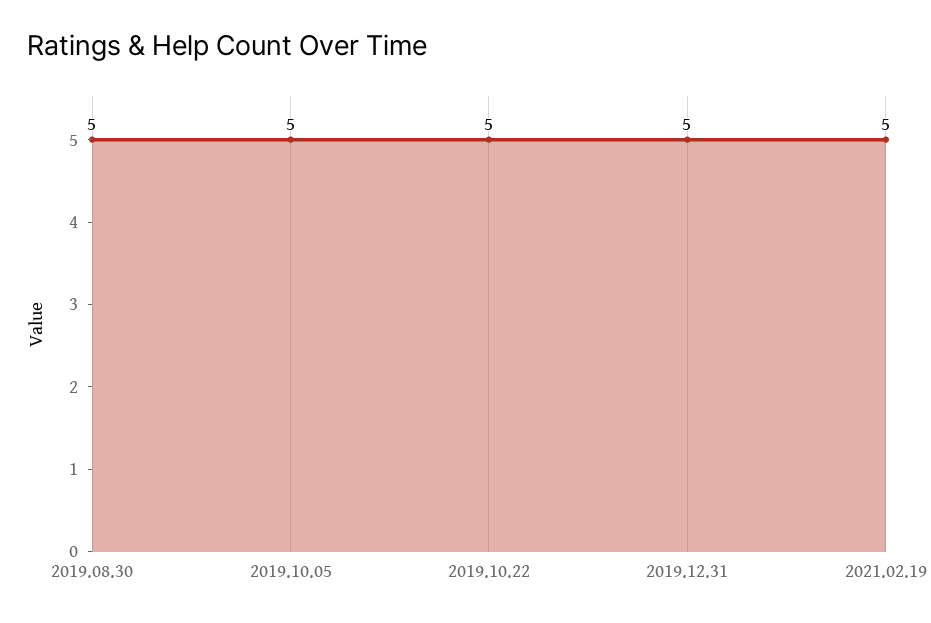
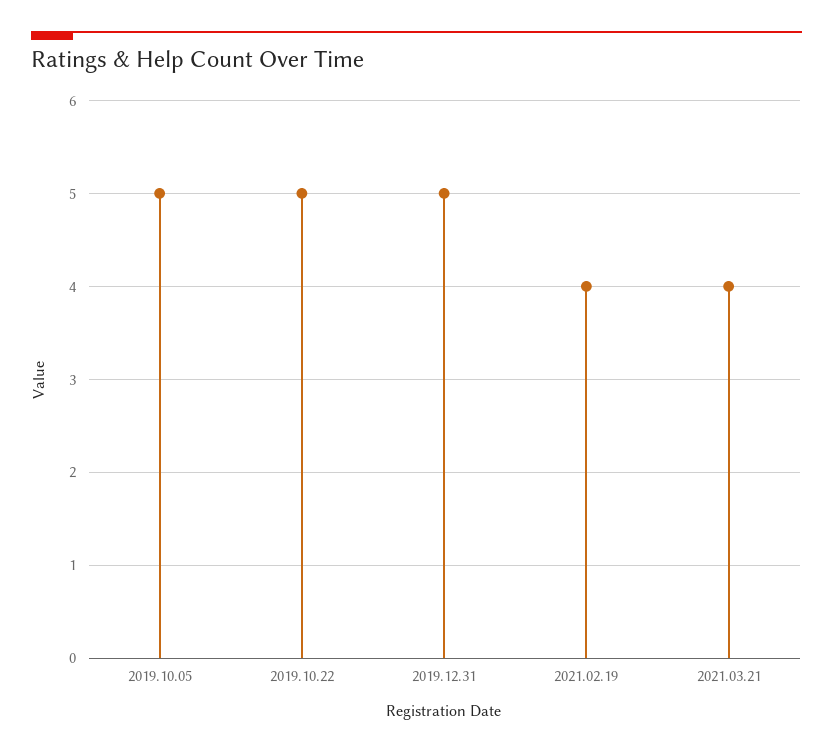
2019.08.30: 5 -> none
2021.02.19: 5 -> 4
2021.03.21: none -> 4

